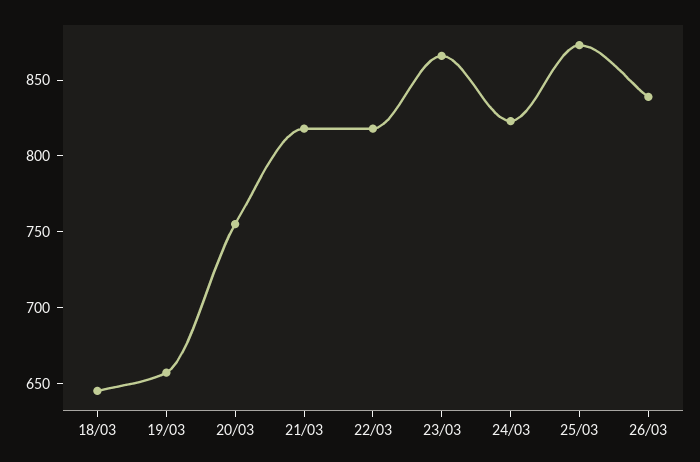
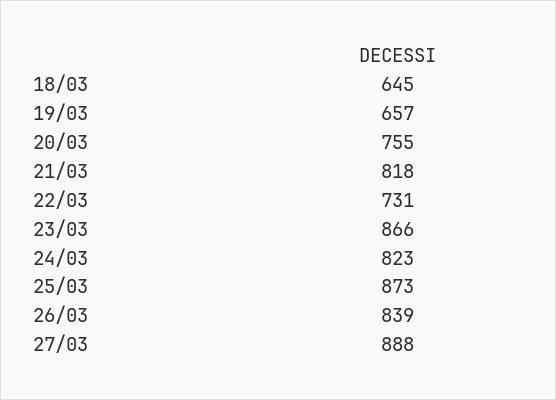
22/03: 820 -> 731
27/03: none -> 888

